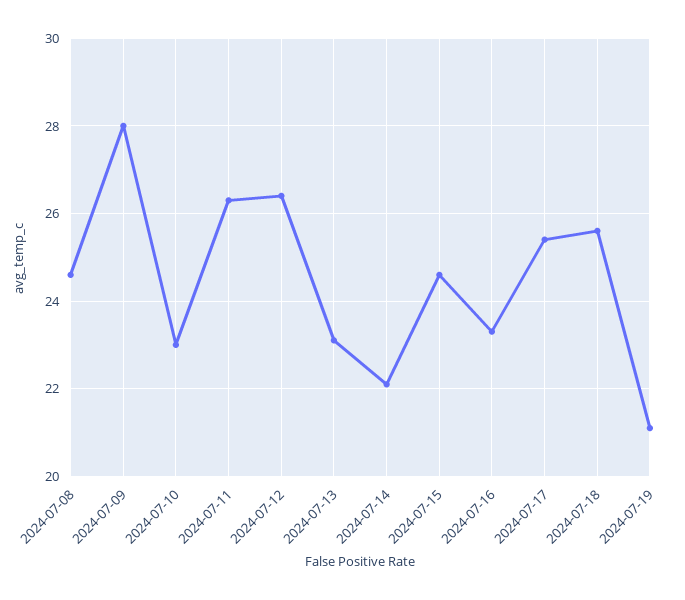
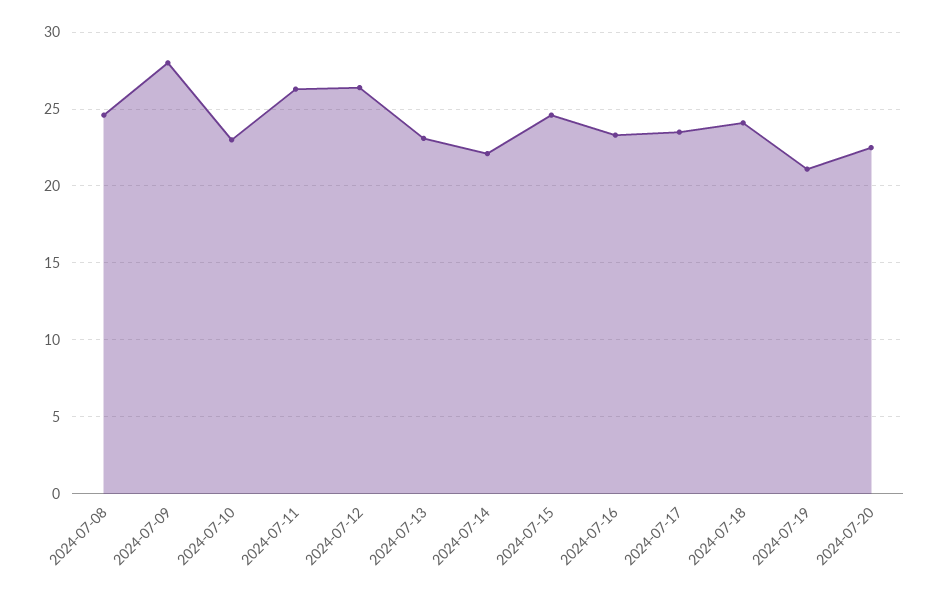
2024-07-17: 25.5 -> 23.5
2024-07-18: 25.5 -> 24
2024-07-20: none -> 22.5

